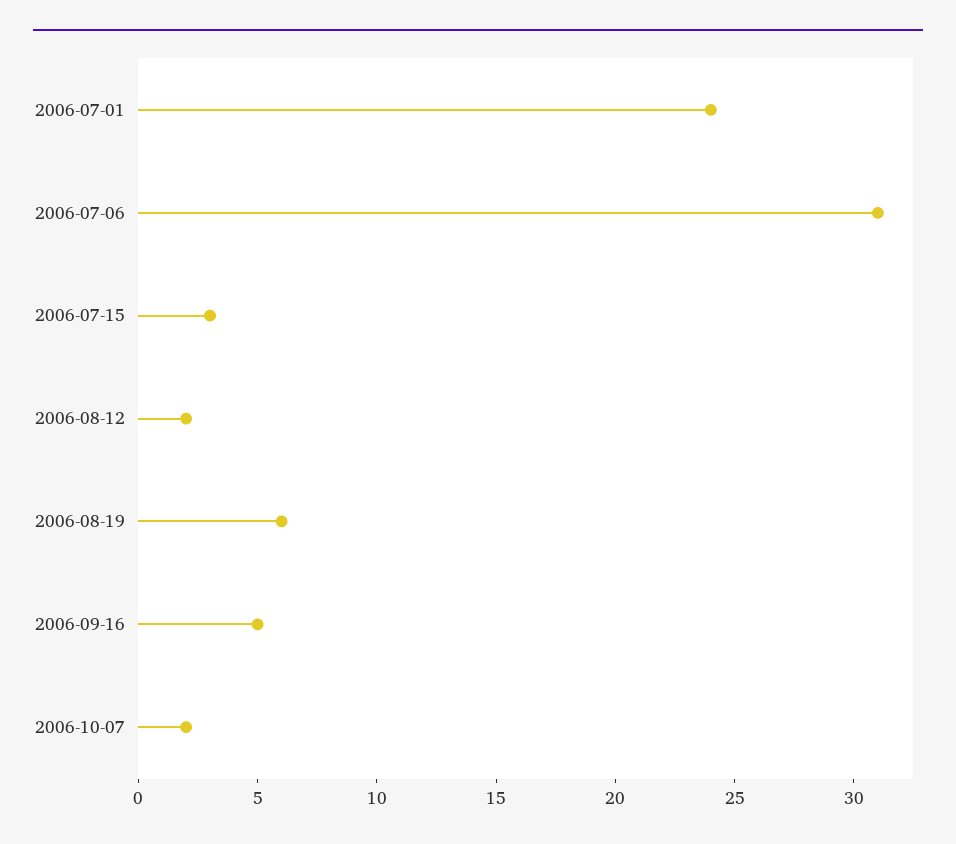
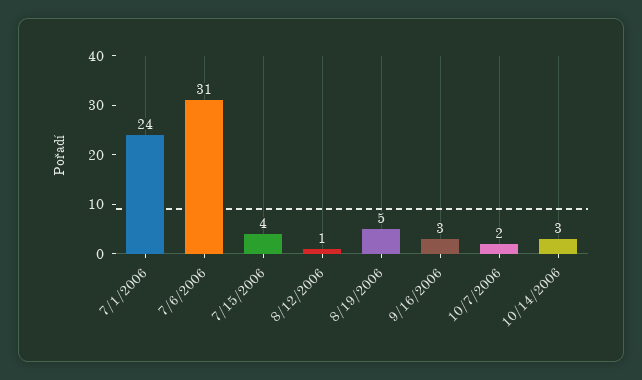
2006-07-15: 3 -> 4
2006-08-12: 2 -> 1
2006-08-19: 6 -> 5
2006-09-16: 5 -> 3
10/14/2006: none -> 3

